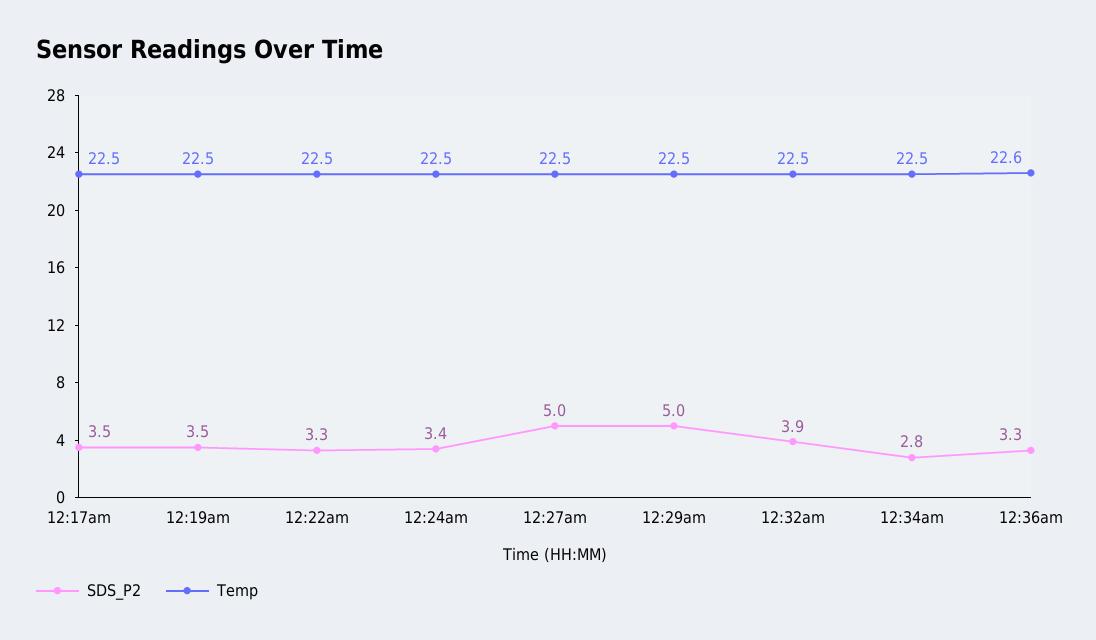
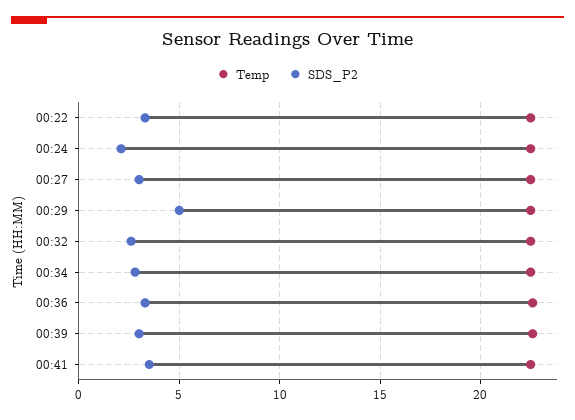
SDS_P2, 12:17am: 3.5 -> none
Temp, 12:17am: 22.5 -> none
SDS_P2, 12:19am: 3.5 -> none
Temp, 12:19am: 22.5 -> none
SDS_P2, 12:24am: 3.4 -> 2
SDS_P2, 12:27am: 5 -> 3
SDS_P2, 12:32am: 3.9 -> 2.5
Temp, 00:39: none -> 22.5
SDS_P2, 00:39: none -> 3
Temp, 00:41: none -> 22.5
SDS_P2, 00:41: none -> 3.5

